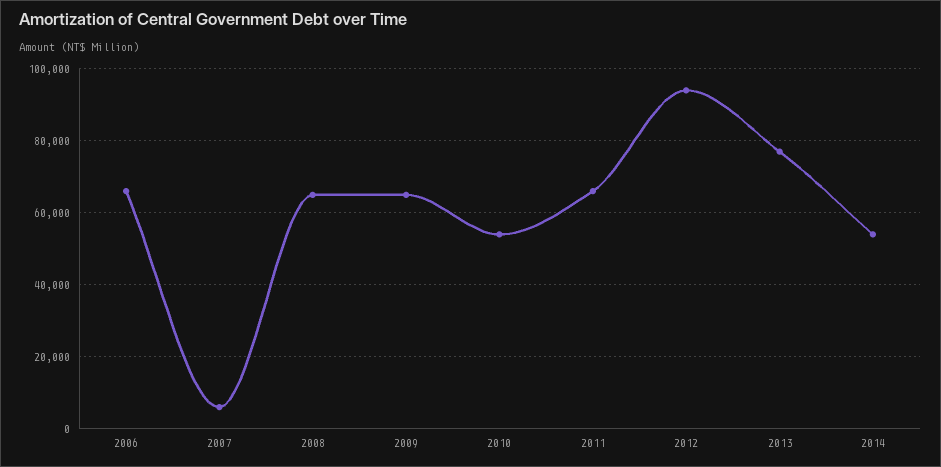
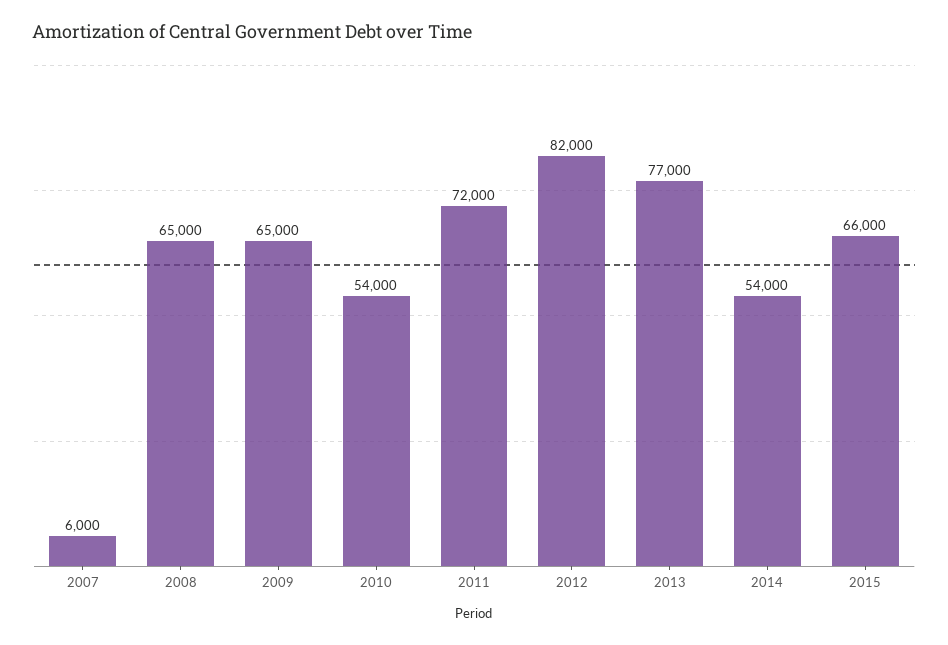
2006: 66000 -> none
2011: 66000 -> 72000
2012: 94000 -> 82000
2015: none -> 66000

